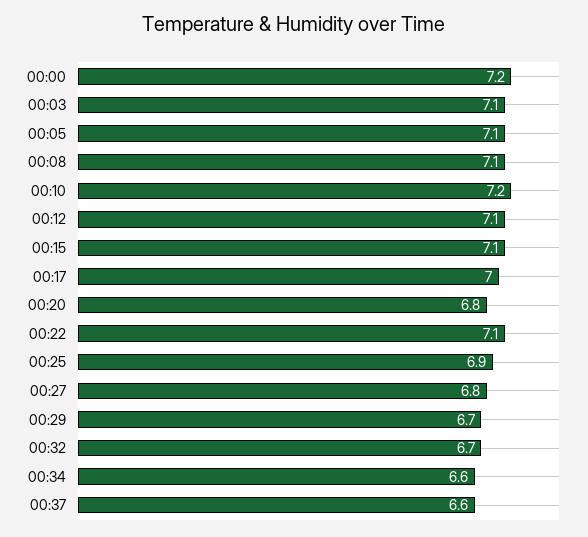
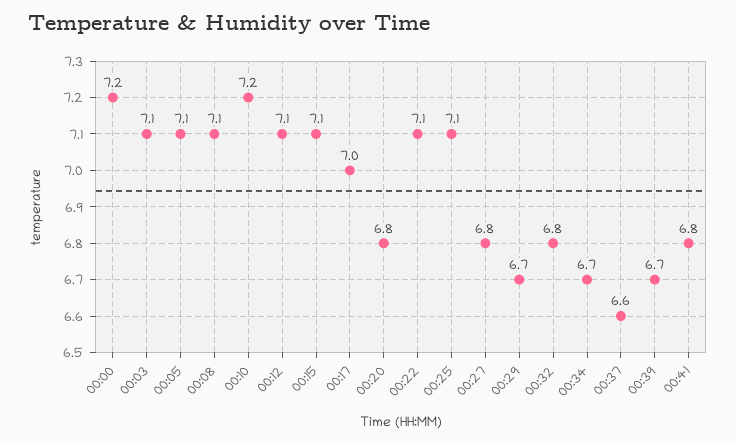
00:25: 6.9 -> 7.1
00:32: 6.7 -> 6.8
00:34: 6.6 -> 6.7
00:39: none -> 6.7
00:41: none -> 6.8

